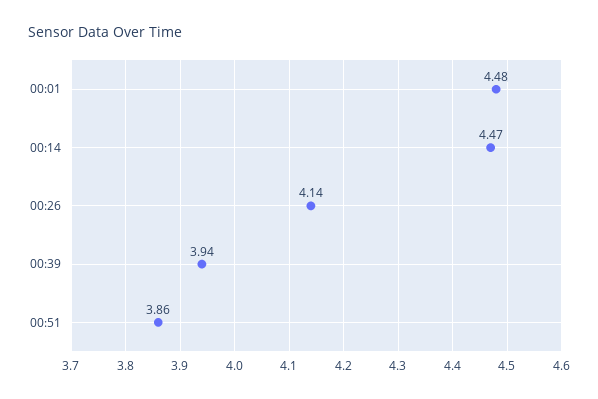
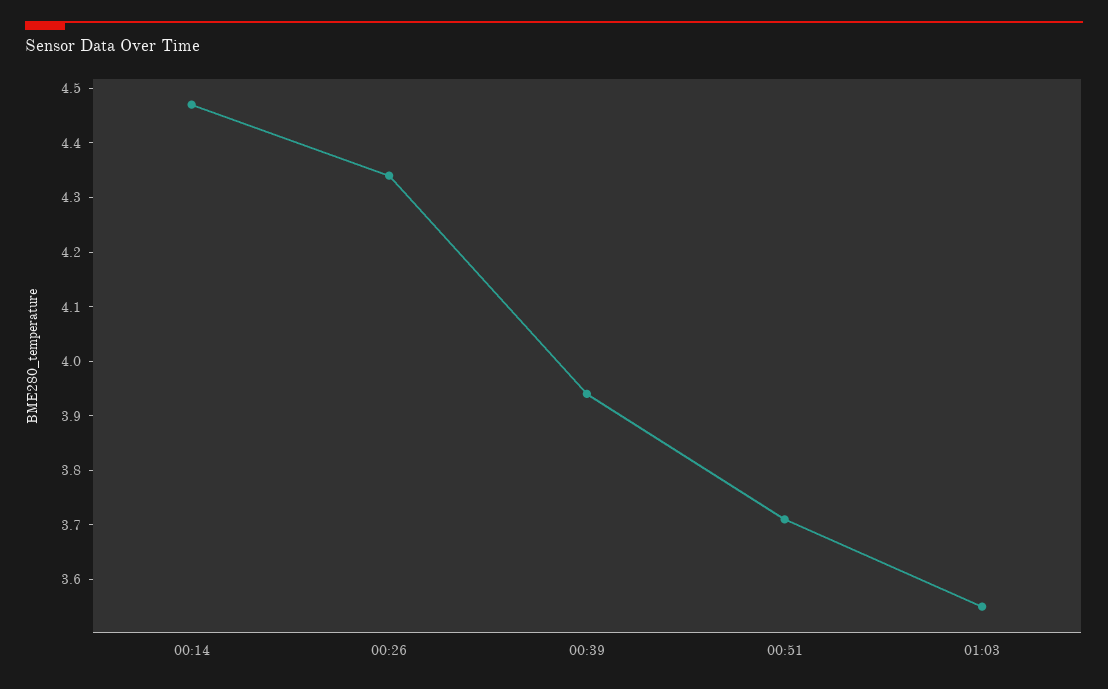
00:01: 4.48 -> none
00:26: 4.14 -> 4.35
00:51: 3.86 -> 3.7
01:03: none -> 3.55

